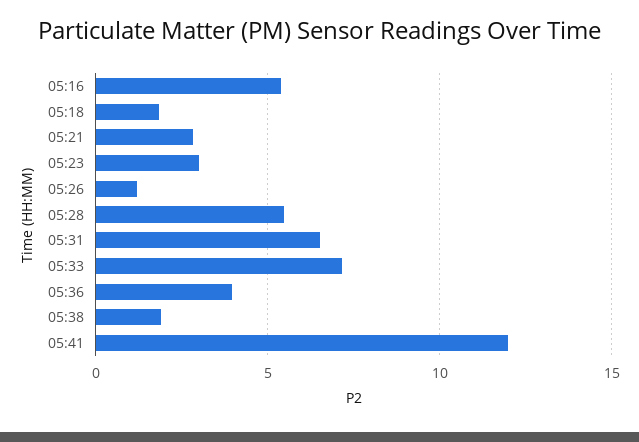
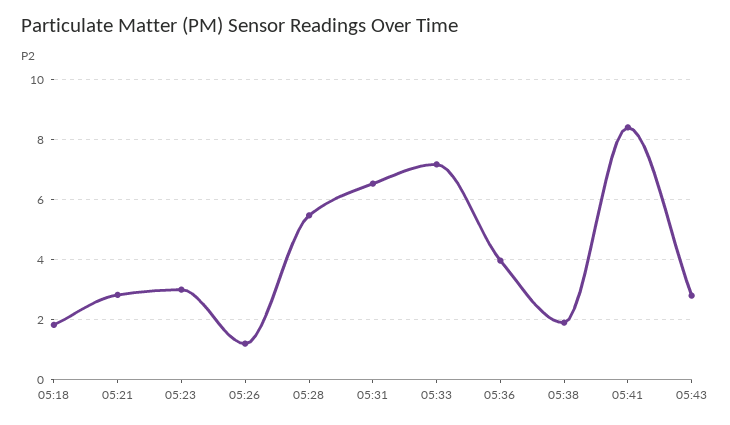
05:16: 5.5 -> none
05:41: 12 -> 8.4
05:43: none -> 2.8

